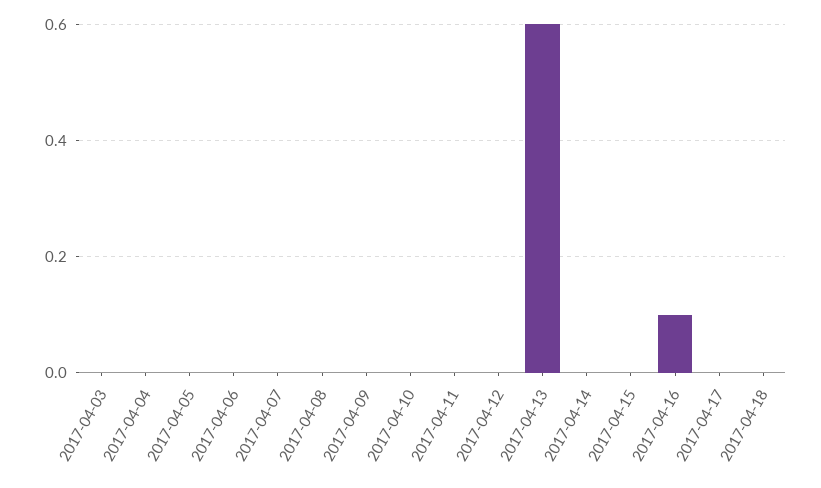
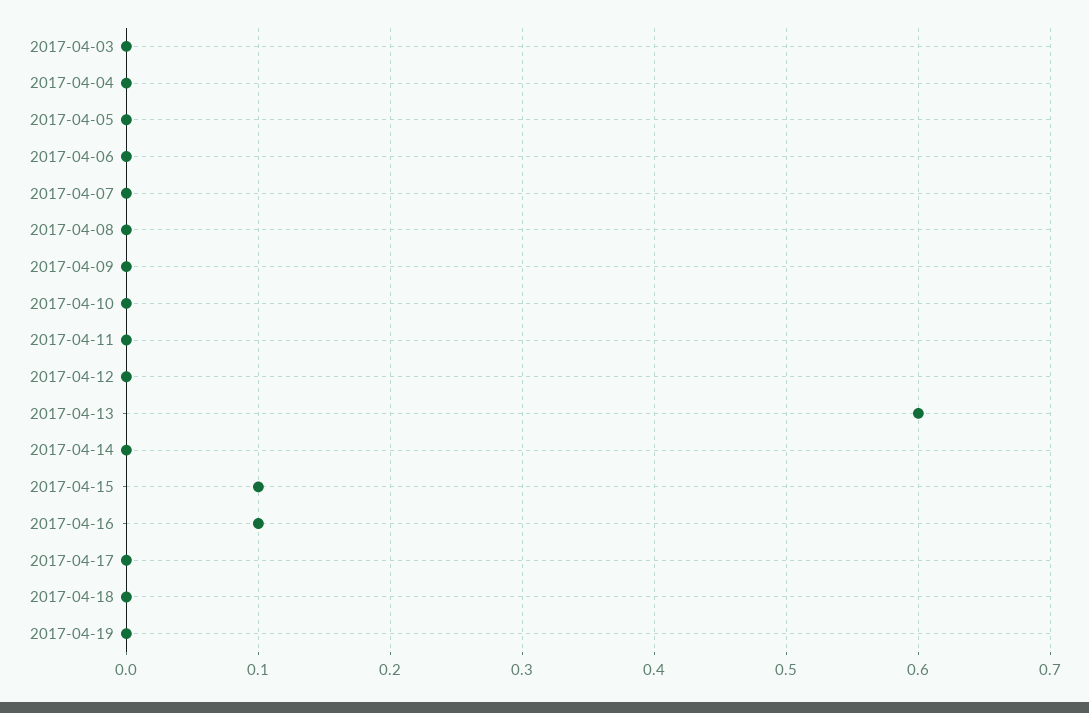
2017-04-15: 0 -> 0.1
2017-04-19: none -> 0

